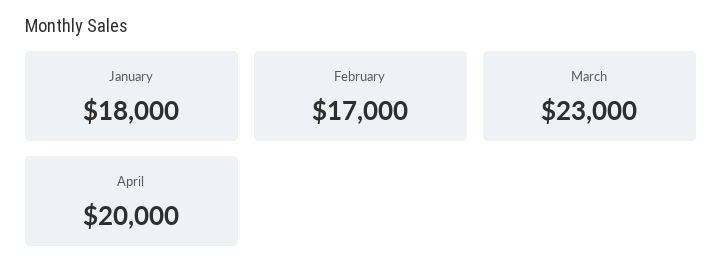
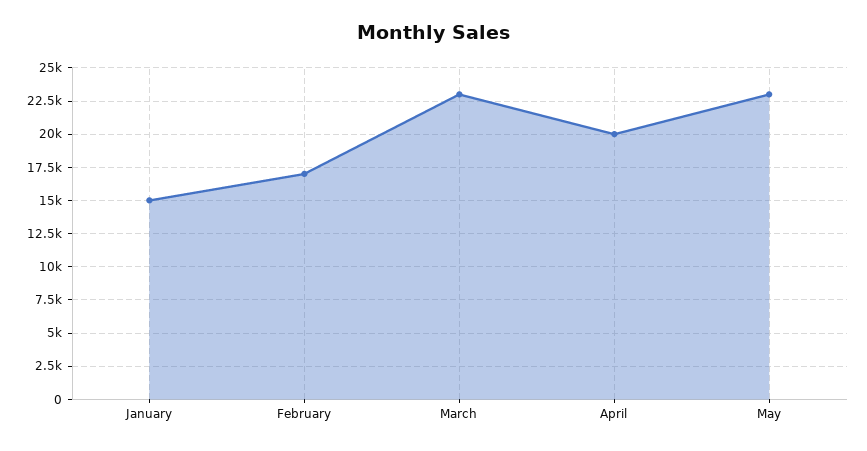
January: 18000 -> 15000
May: none -> 23000

